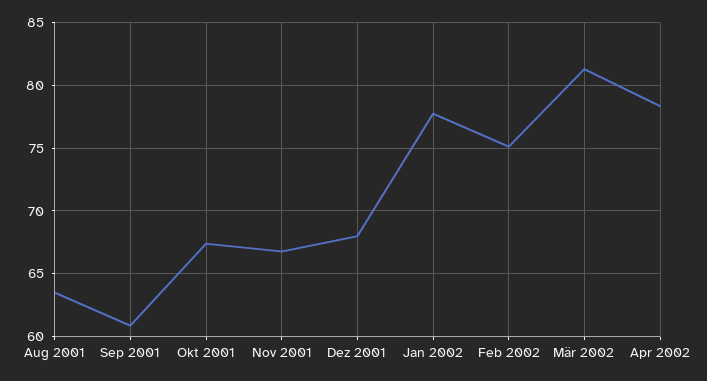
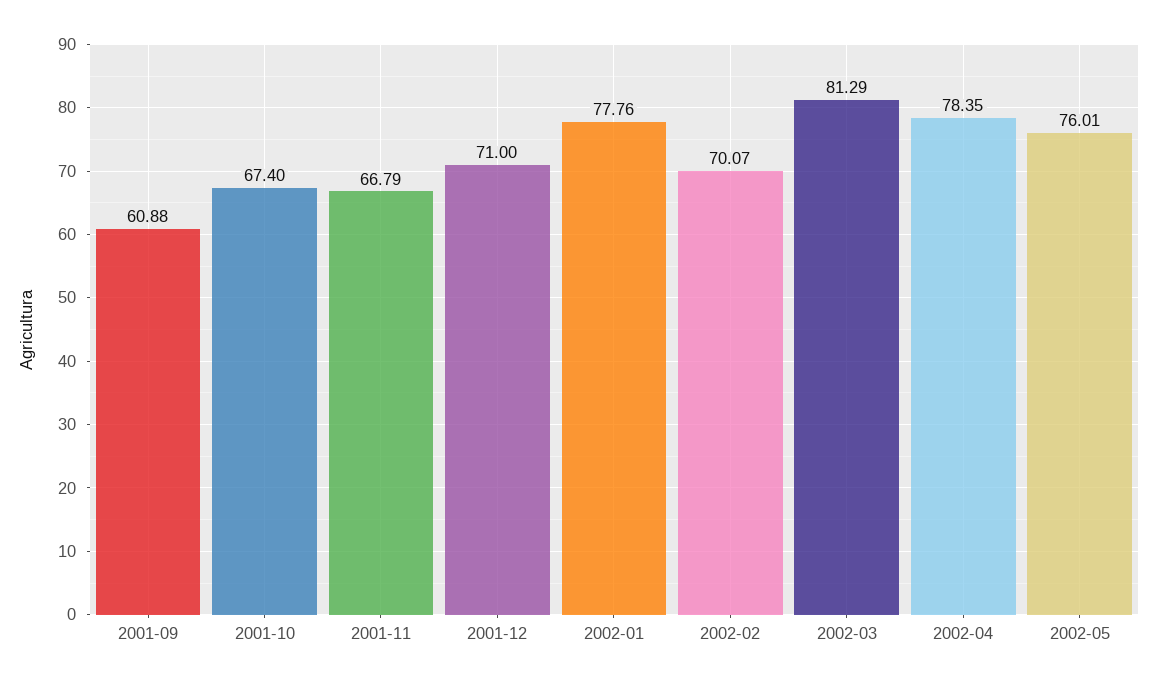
Aug 2001: 63.5 -> none
Dez 2001: 68 -> 71
Feb 2002: 75 -> 70.07
2002-05: none -> 76.01

